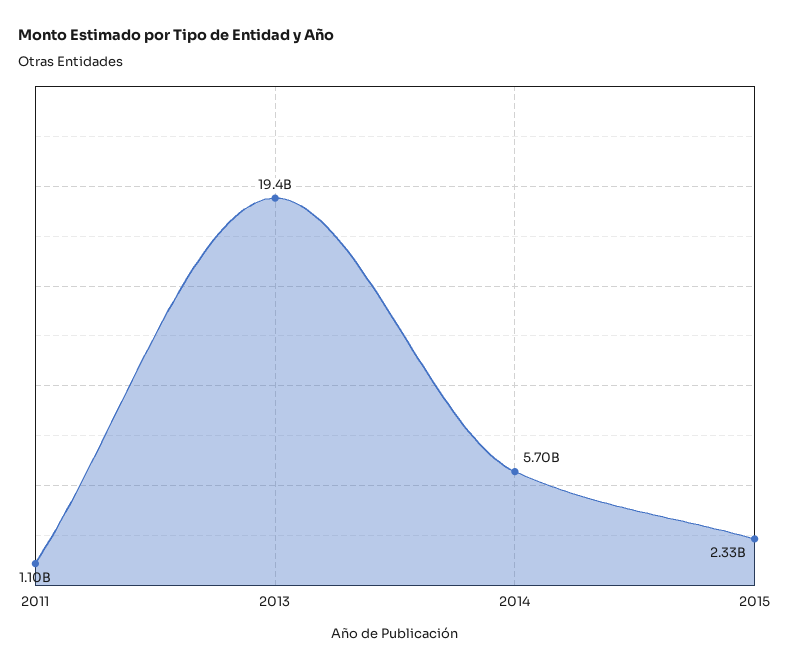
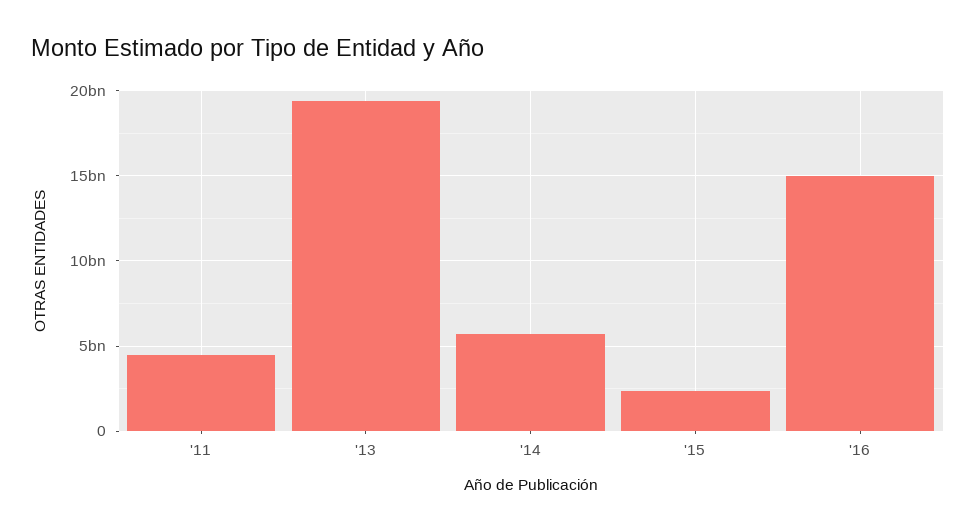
2011: 1100000000 -> 4500000000
'16: none -> 15000000000

